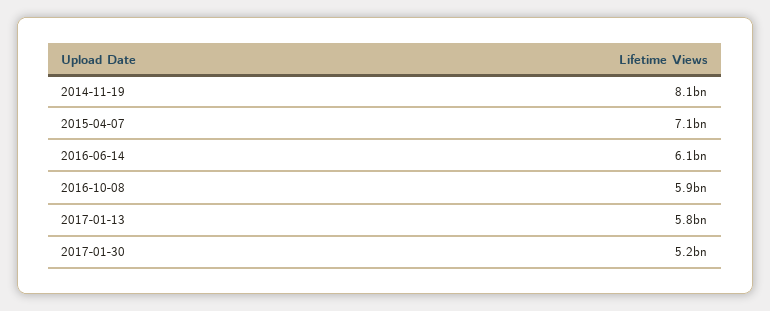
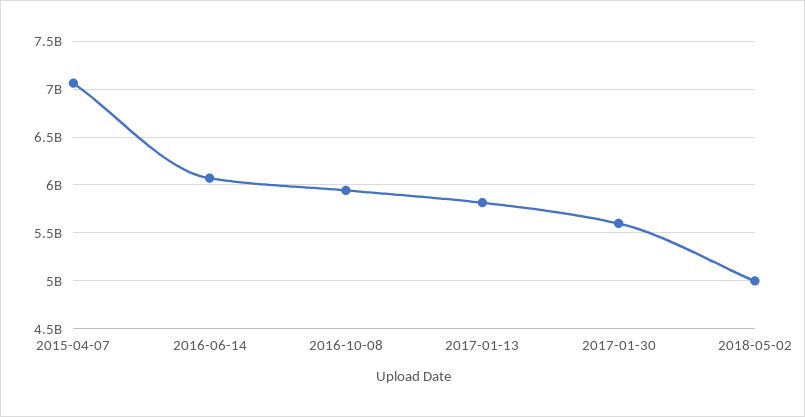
2014-11-19: 8100000000 -> none
2017-01-30: 5200000000 -> 5600000000
2018-05-02: none -> 5000000000

